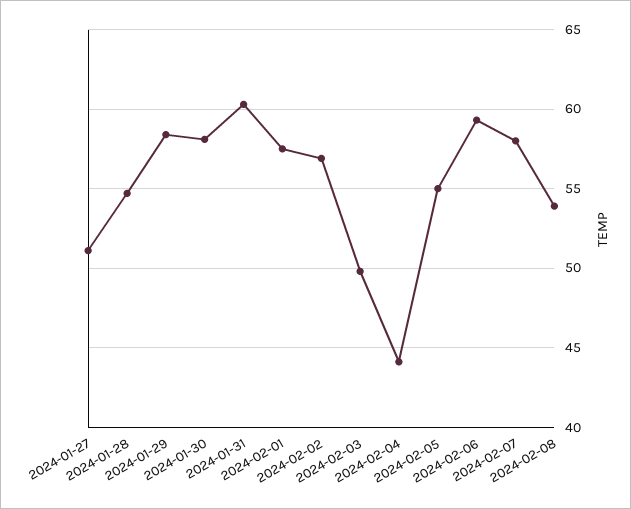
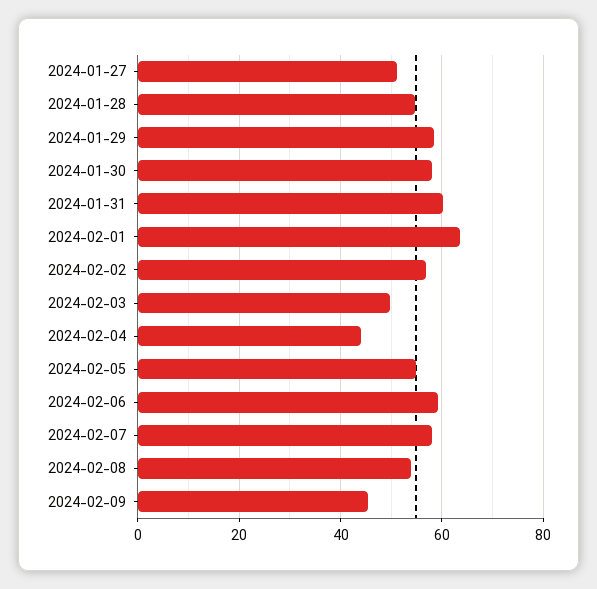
2024-02-01: 57.5 -> 64
2024-02-09: none -> 46

